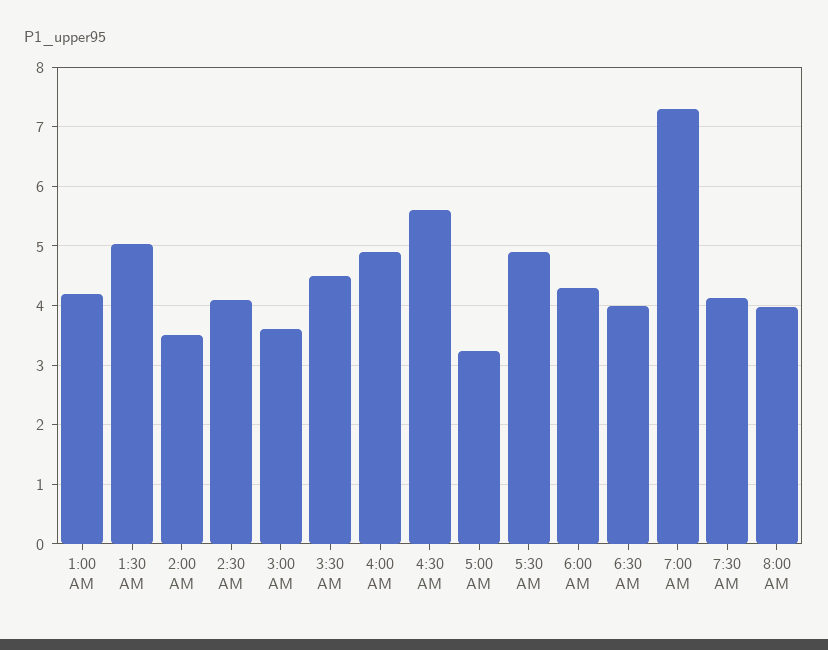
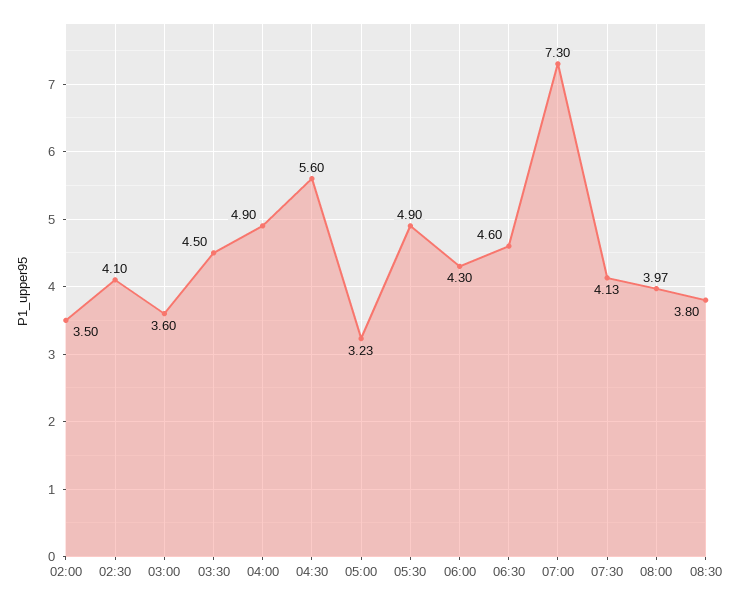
1:00 AM: 4.2 -> none
1:30 AM: 5 -> none
6:30 AM: 4 -> 4.6
08:30: none -> 3.8

